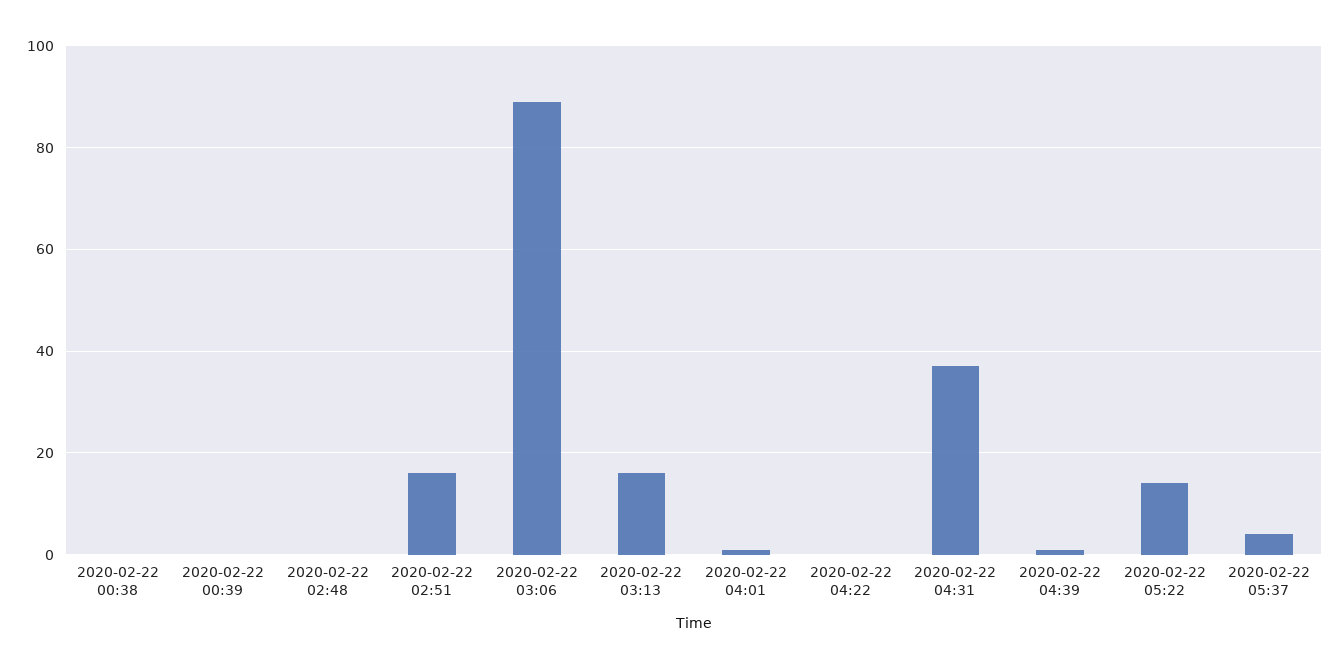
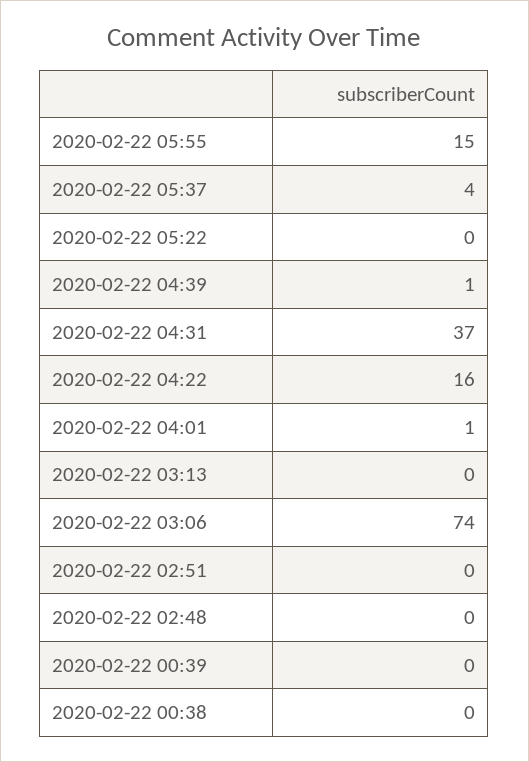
2020-02-22 02:51: 15 -> 0
2020-02-22 03:06: 90 -> 74
2020-02-22 03:13: 15 -> 0
2020-02-22 04:22: 0 -> 16
2020-02-22 05:22: 15 -> 0
2020-02-22 05:55: none -> 15

